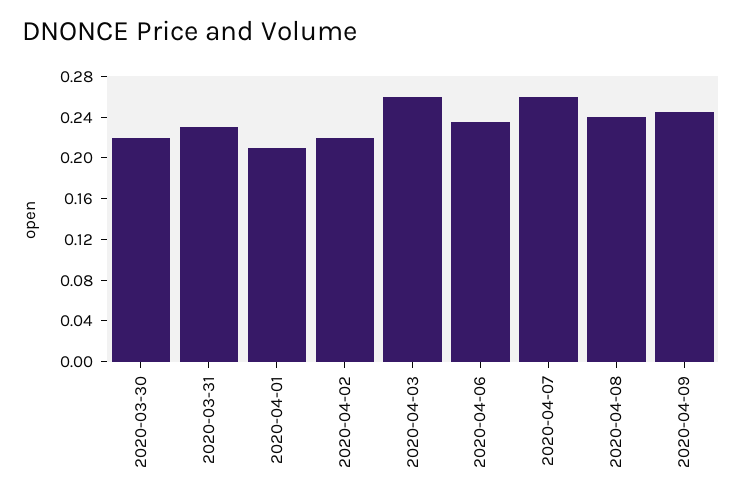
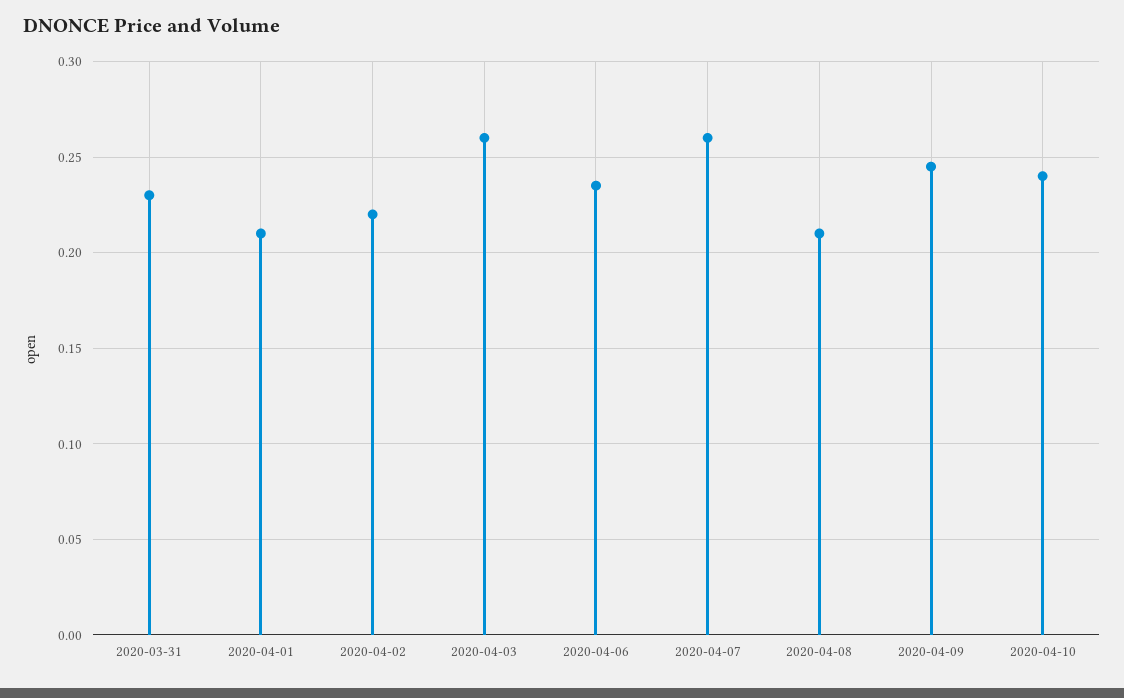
2020-03-30: 0.22 -> none
2020-04-08: 0.24 -> 0.21
2020-04-10: none -> 0.24

